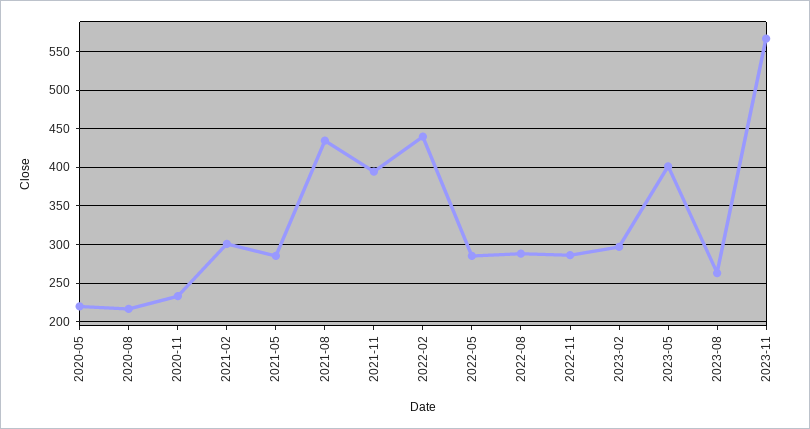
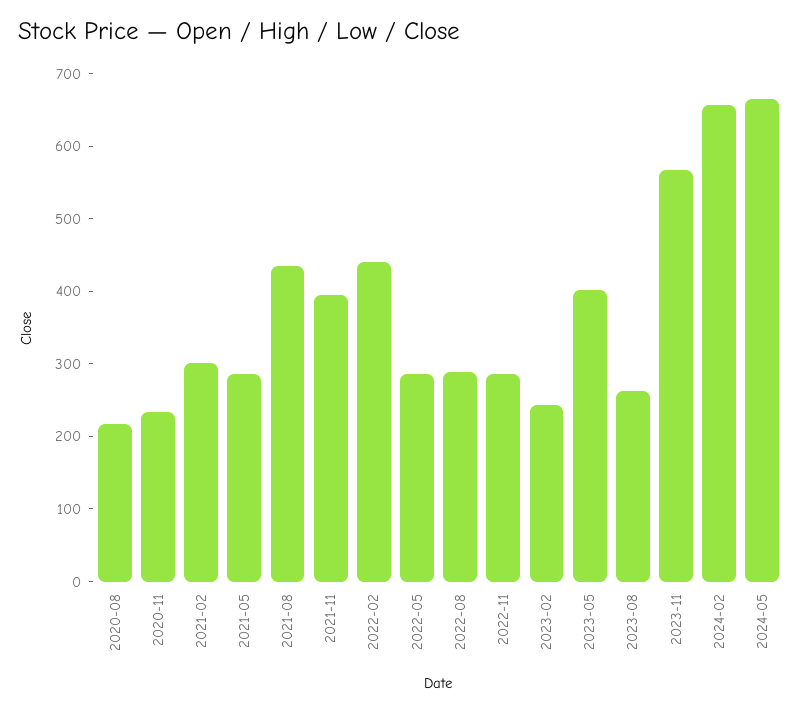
2020-05: 220 -> none
2023-02: 300 -> 240
2024-02: none -> 660
2024-05: none -> 660

